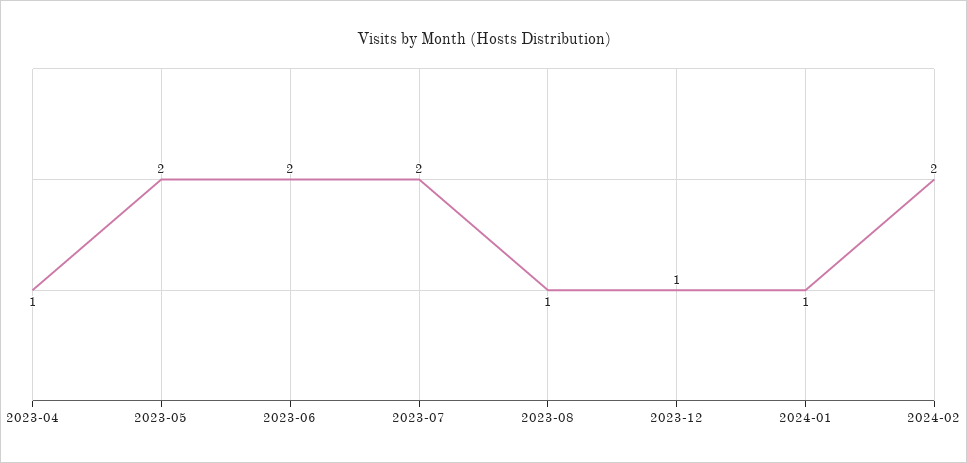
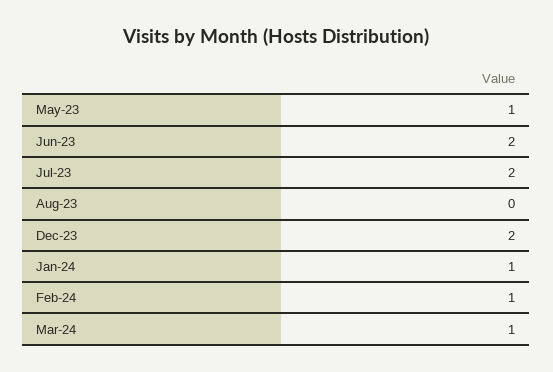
2023-04: 1 -> none
2023-05: 2 -> 1
2023-08: 1 -> 0
2023-12: 1 -> 2
2024-02: 2 -> 1
Mar-24: none -> 1

